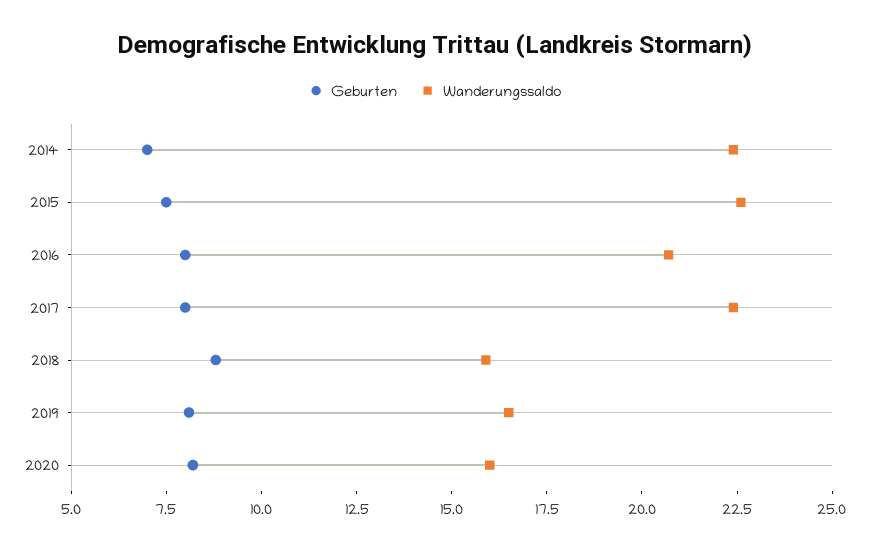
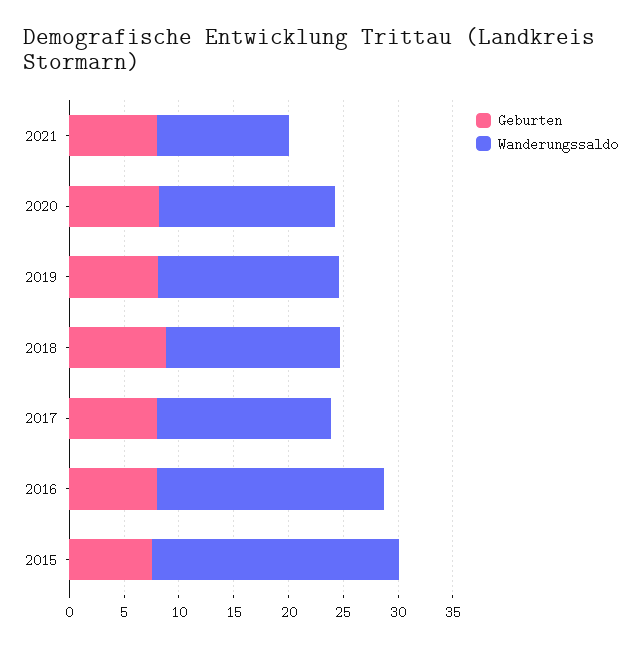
Geburten, 2014: 7 -> none
Wanderungssaldo, 2014: 22.5 -> none
Wanderungssaldo, 2017: 22.5 -> 16
Geburten, 2021: none -> 8
Wanderungssaldo, 2021: none -> 12

